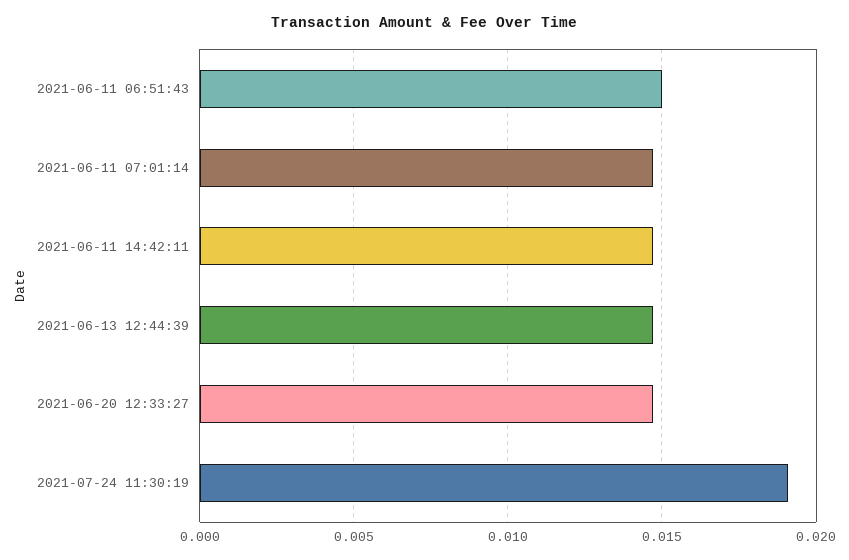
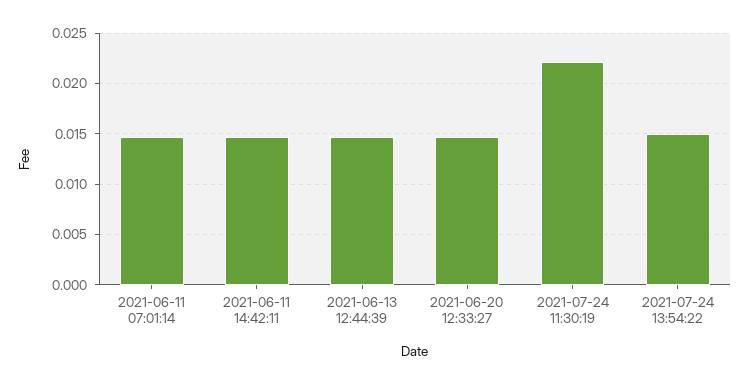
2021-06-11 06:51:43: 0.015 -> none
2021-07-24 11:30:19: 0.019 -> 0.022
2021-07-24 13:54:22: none -> 0.015

